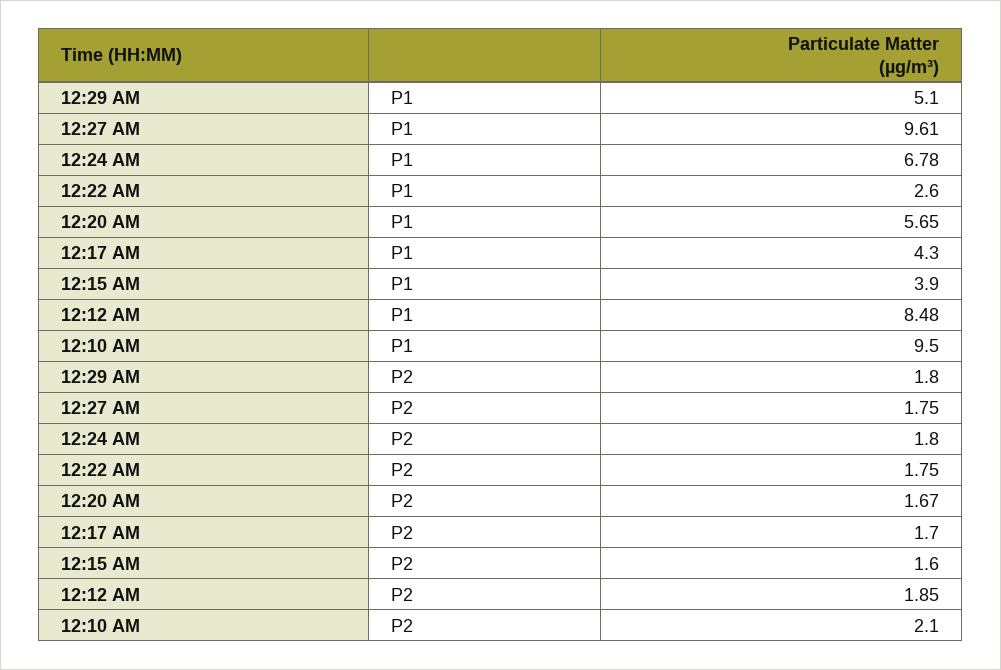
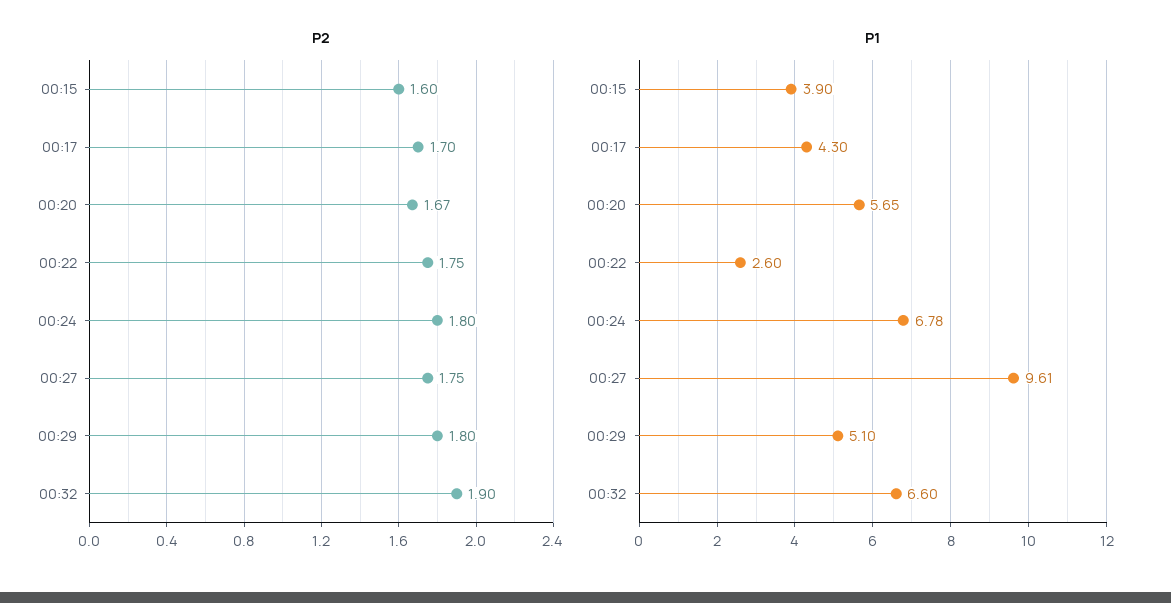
P1, 12:12 AM: 8.48 -> none
P1, 12:10 AM: 9.5 -> none
P2, 12:12 AM: 1.85 -> none
P2, 12:10 AM: 2.1 -> none
P2, 00:32: none -> 1.9
P1, 00:32: none -> 6.6

